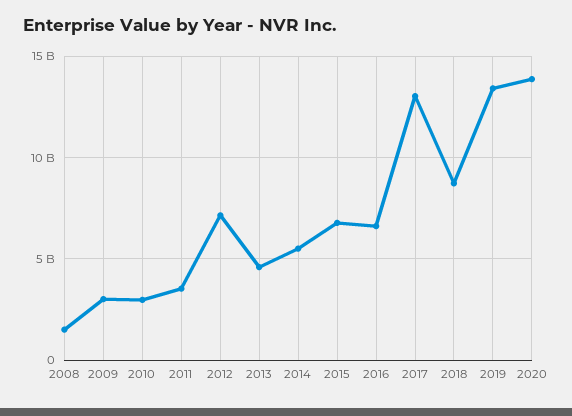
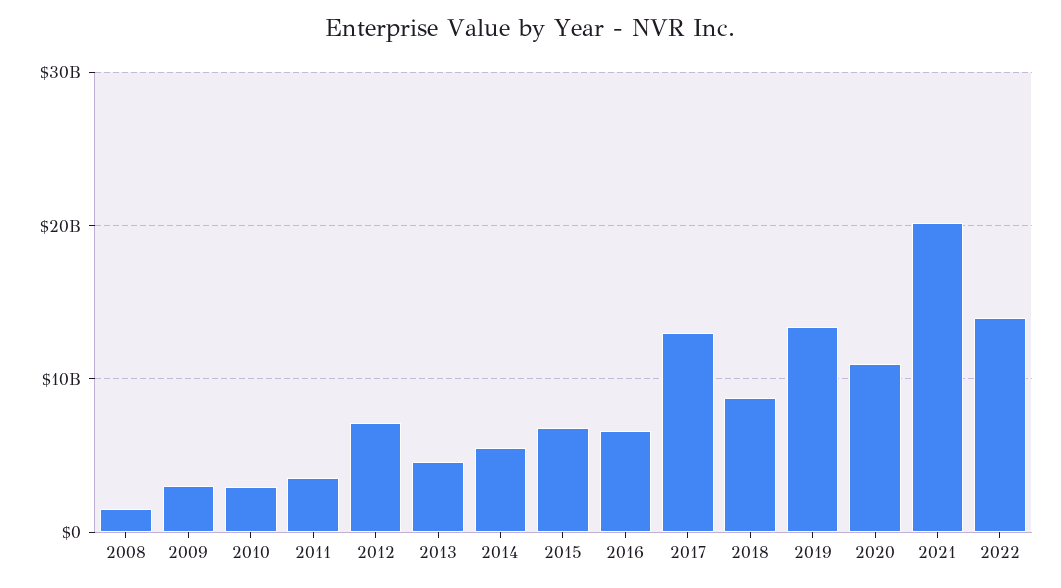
2020: 14000000000 -> 11000000000
2021: none -> 20000000000
2022: none -> 14000000000

